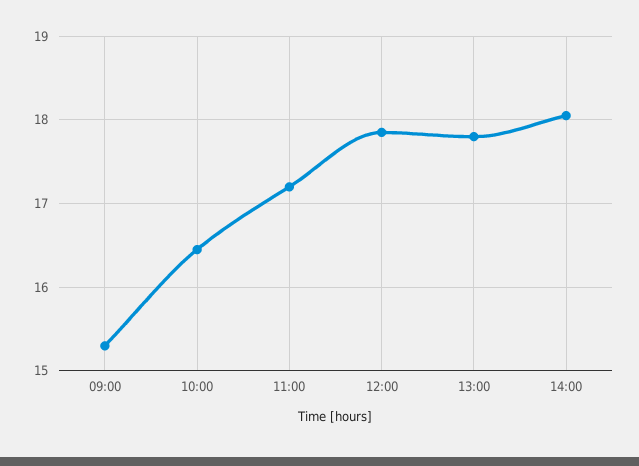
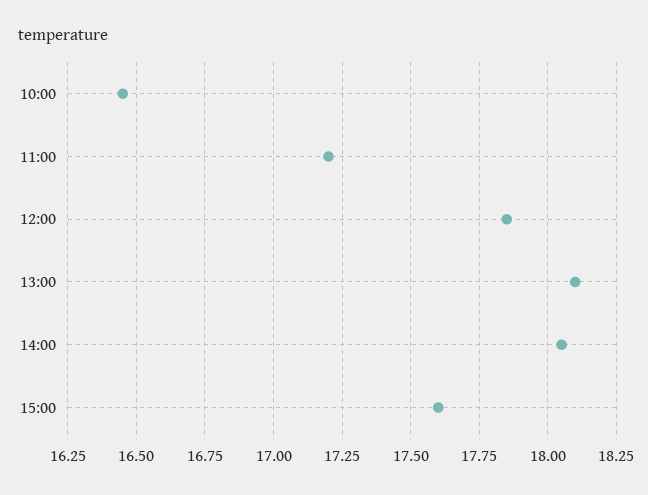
09:00: 15.3 -> none
13:00: 17.8 -> 18.1
15:00: none -> 17.6

